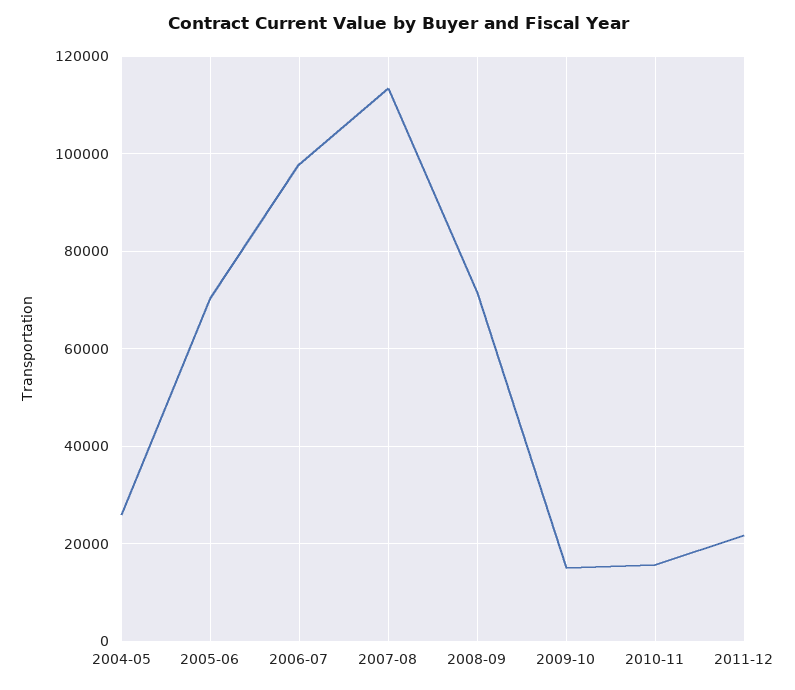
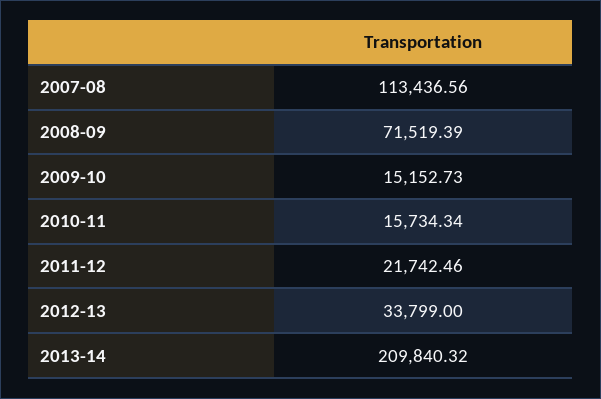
2004-05: 26000 -> none
2005-06: 70000 -> none
2006-07: 98000 -> none
2012-13: none -> 33799
2013-14: none -> 209840.32

